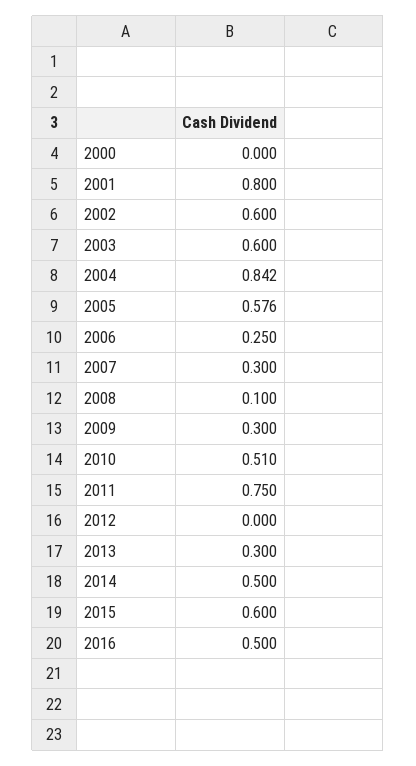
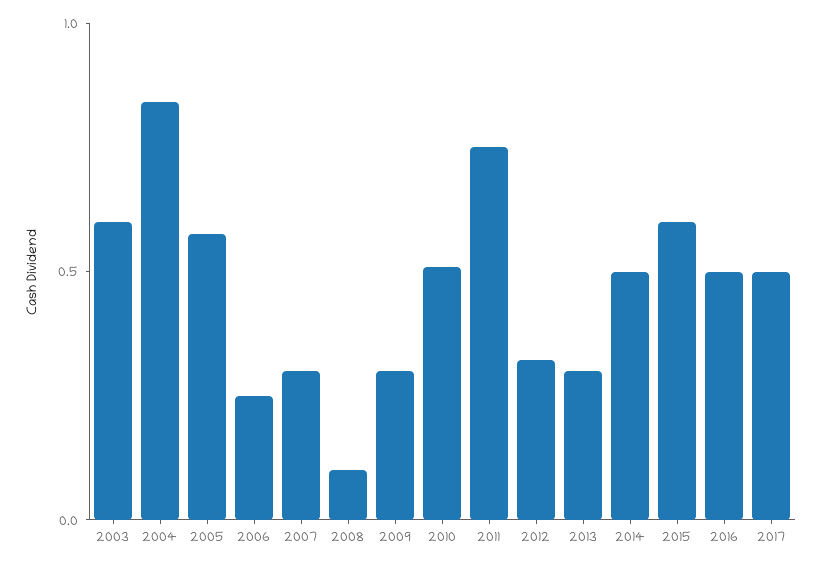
2000: 0 -> none
2001: 0.8 -> none
2002: 0.6 -> none
2012: 0 -> 0.3
2017: none -> 0.5

